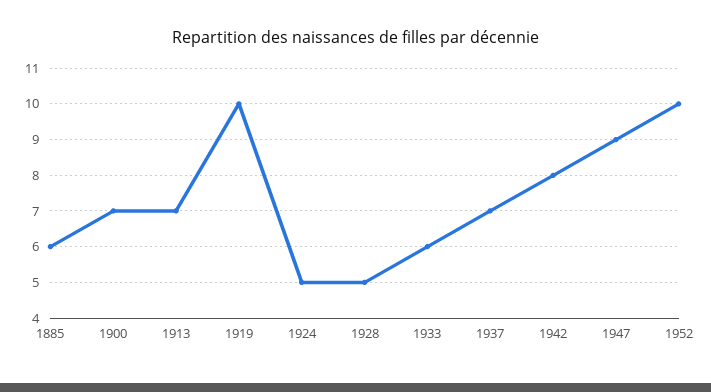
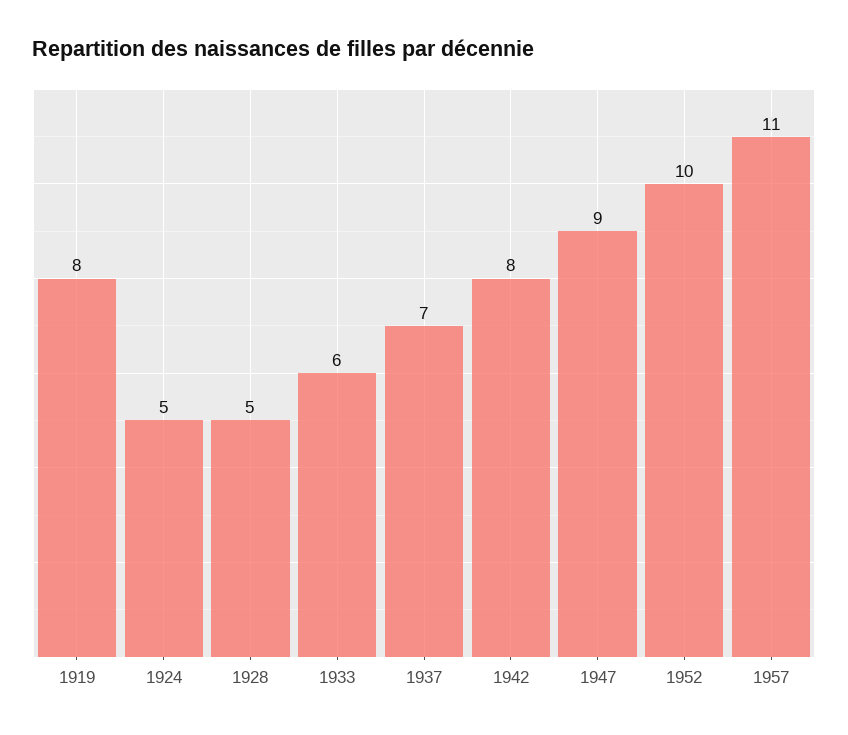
1885: 6 -> none
1900: 7 -> none
1913: 7 -> none
1919: 10 -> 8
1957: none -> 11

